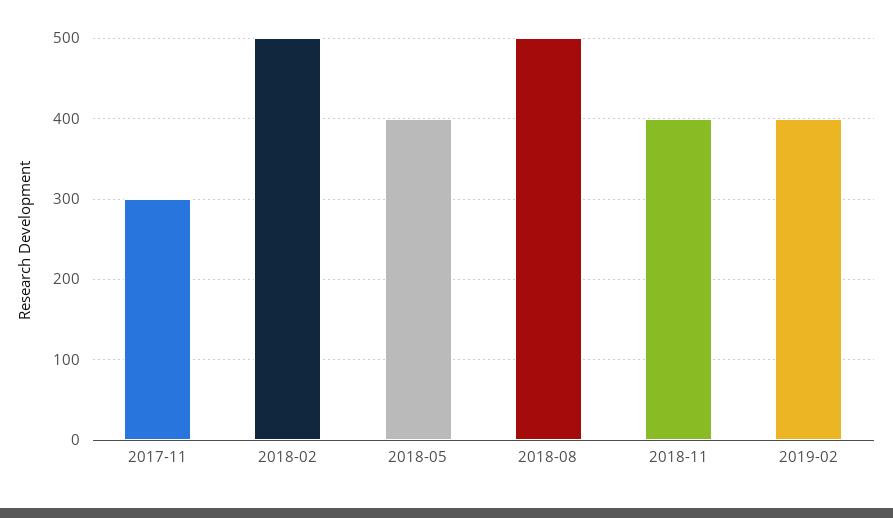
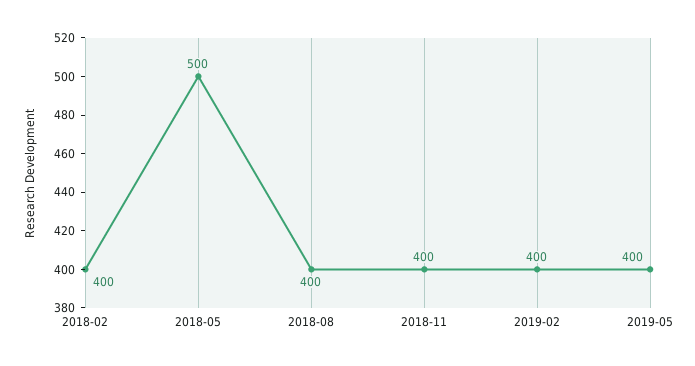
2017-11: 300 -> none
2018-02: 500 -> 400
2018-05: 400 -> 500
2018-08: 500 -> 400
2019-05: none -> 400

